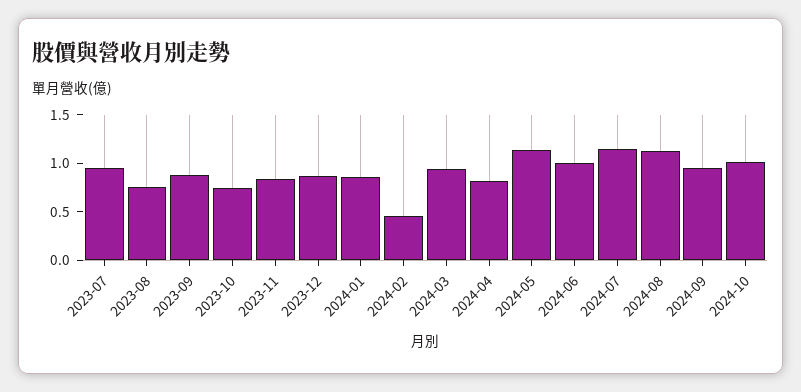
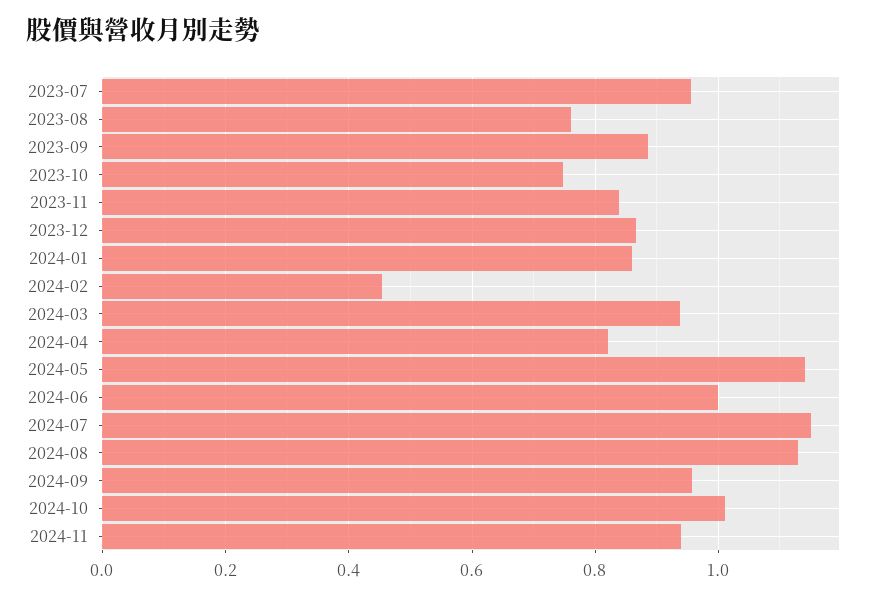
2024-11: none -> 0.94

